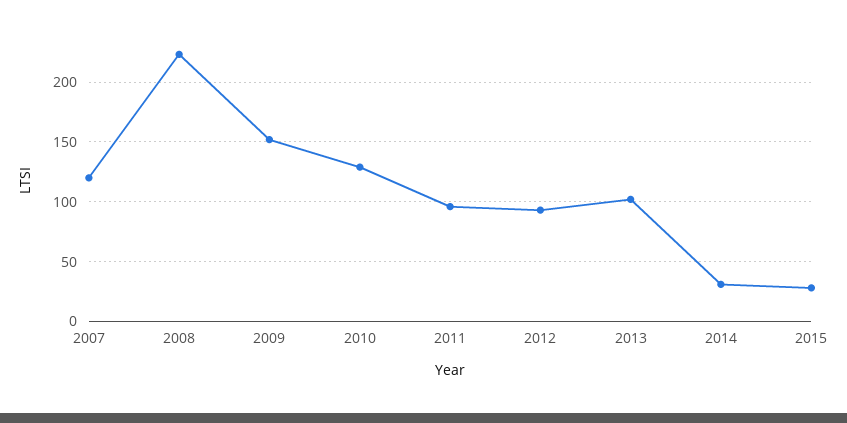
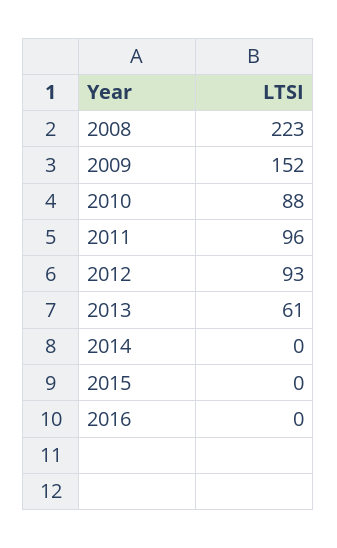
2007: 120 -> none
2010: 130 -> 88
2013: 100 -> 61
2014: 30 -> 0
2015: 30 -> 0
2016: none -> 0

